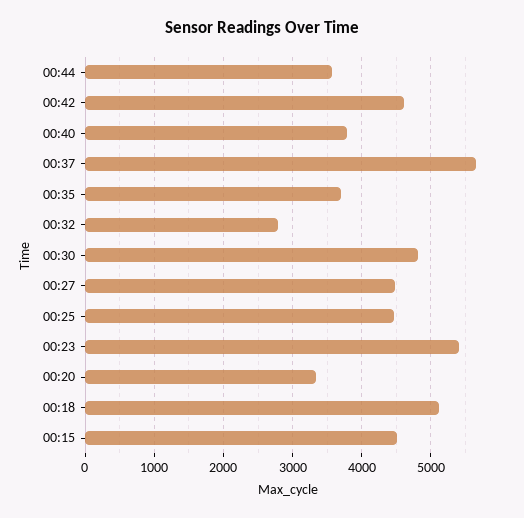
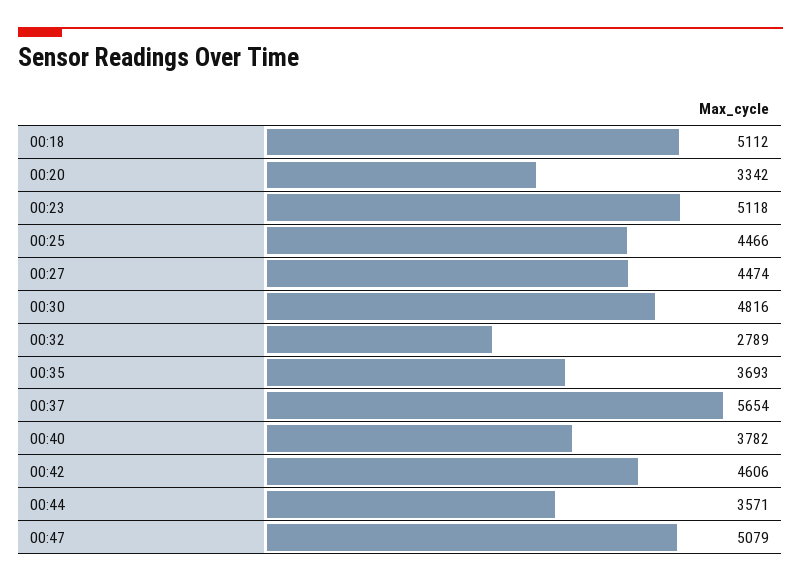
00:23: 5400 -> 5118
00:15: 4500 -> none
00:47: none -> 5079

